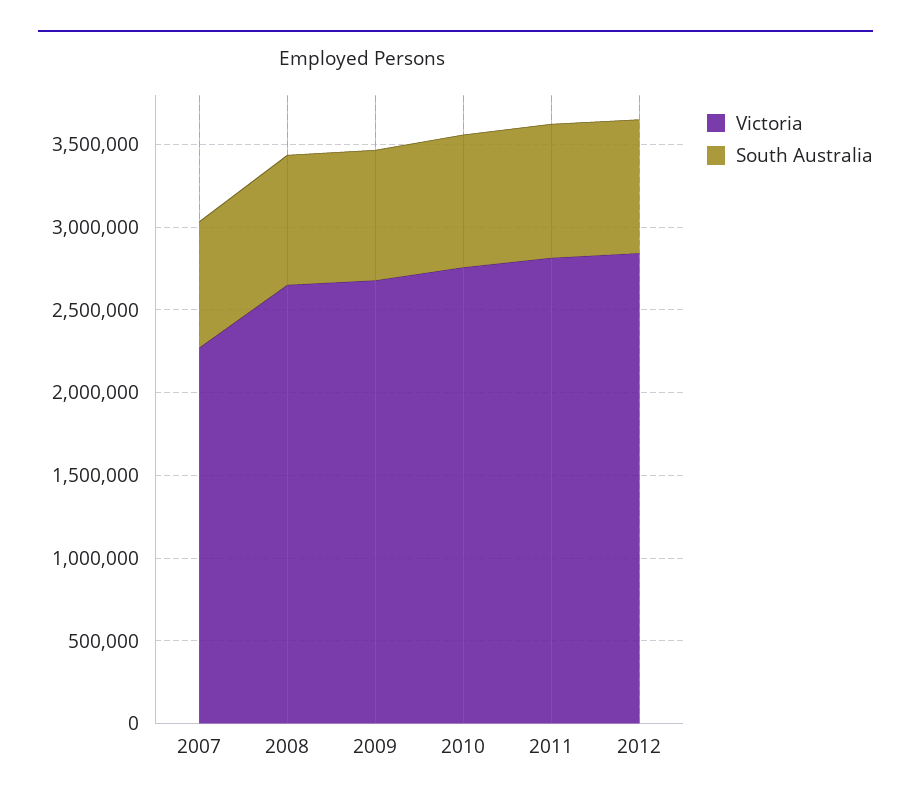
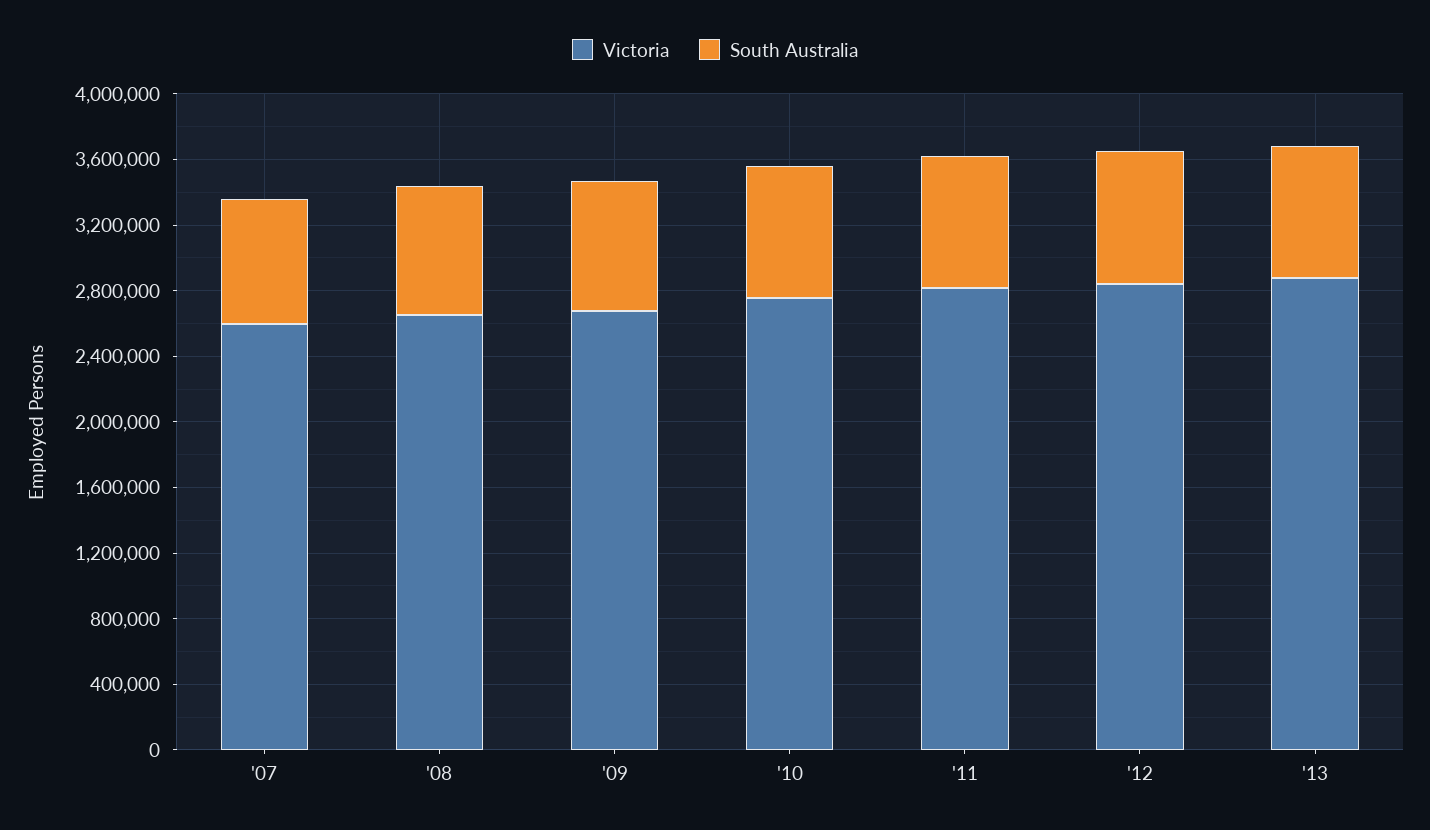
Victoria, 2007: 2300000 -> 2600000
Victoria, '13: none -> 2900000
South Australia, '13: none -> 800000

